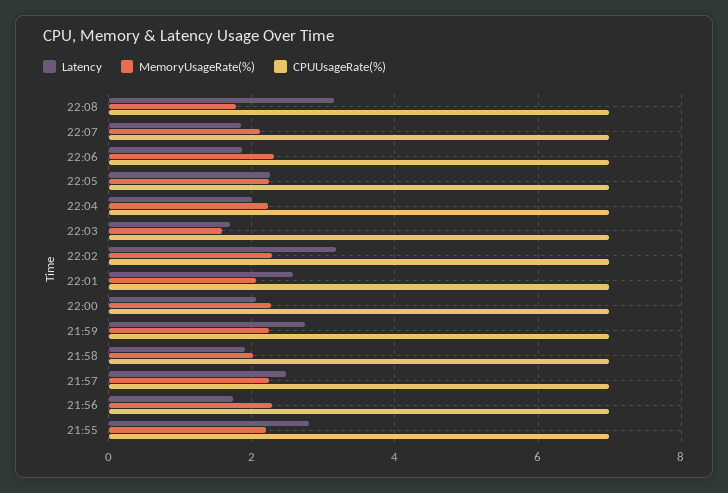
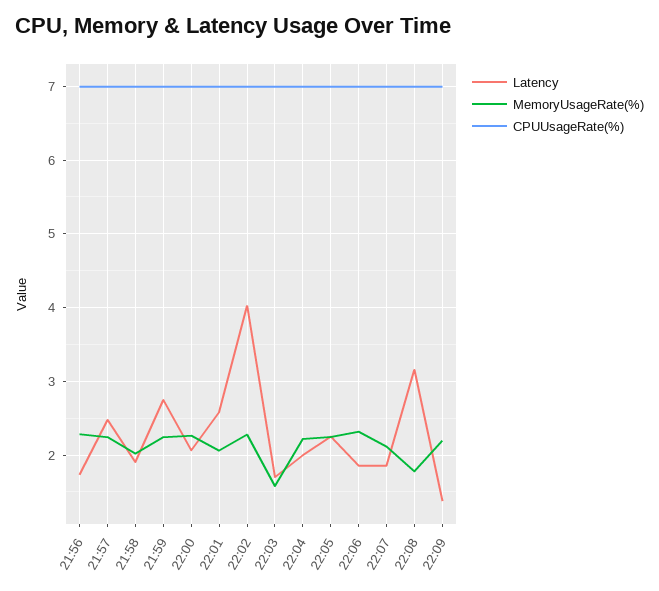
Latency, 22:02: 3.2 -> 4
Latency, 21:55: 2.8 -> none
MemoryUsageRate(%), 21:55: 2.2 -> none
CPUUsageRate(%), 21:55: 7 -> none
Latency, 22:09: none -> 1.4
MemoryUsageRate(%), 22:09: none -> 2.2
CPUUsageRate(%), 22:09: none -> 7

